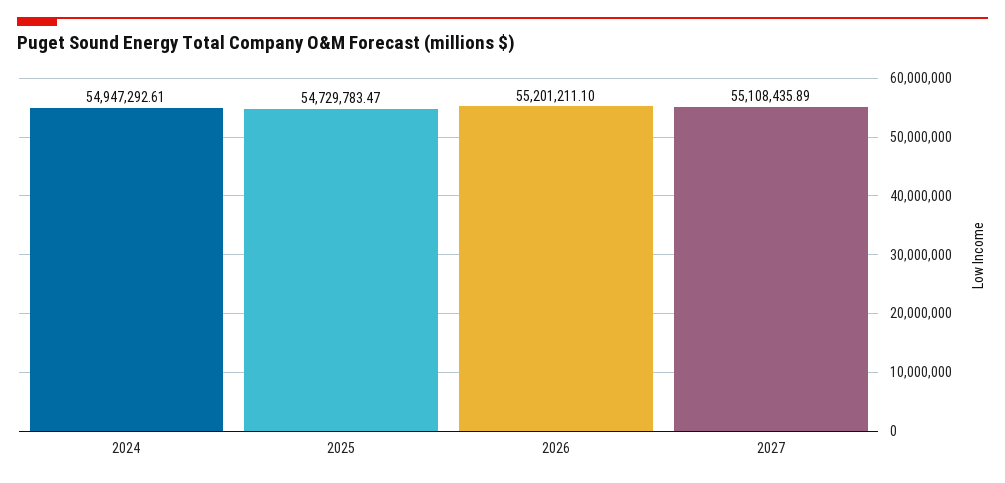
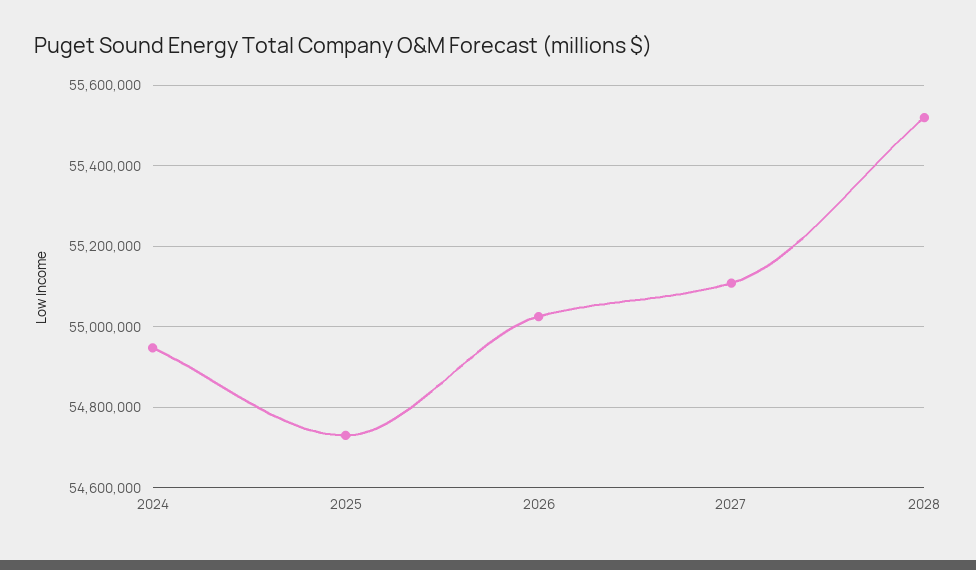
2026: 55201211.1 -> 55020000
2028: none -> 55520000

